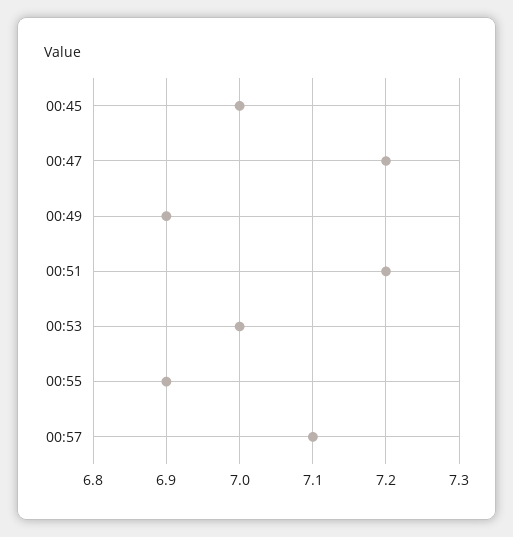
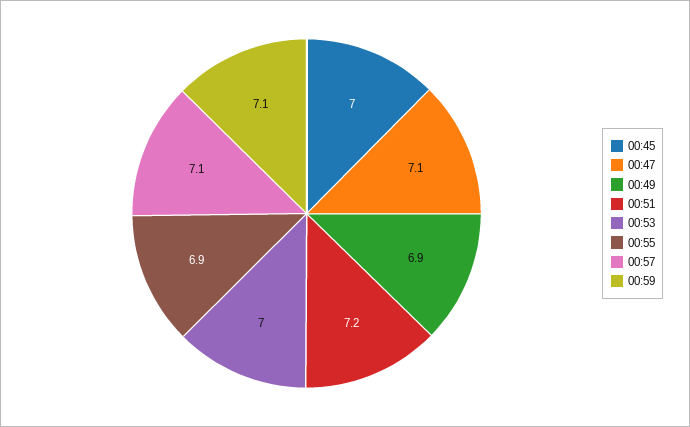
00:47: 7.2 -> 7.1
00:59: none -> 7.1

